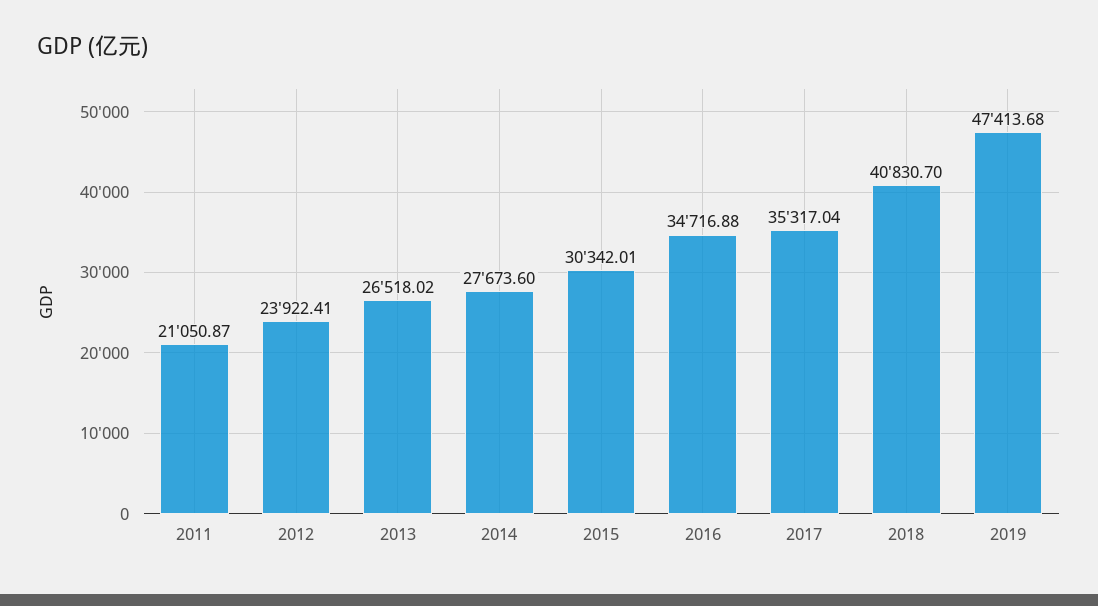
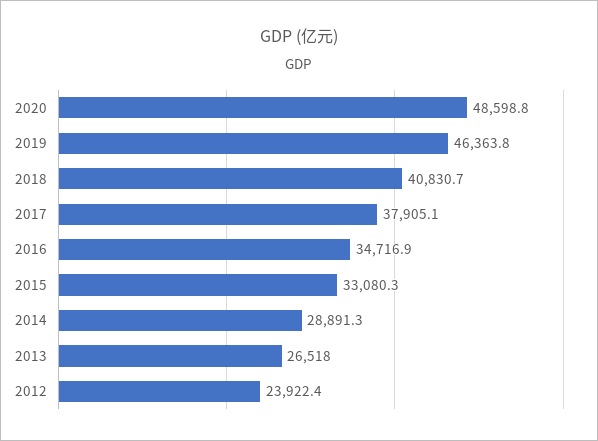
2011: 21050.87 -> none
2014: 27673.6 -> 28891.3
2015: 30342.01 -> 33080.3
2017: 35317.04 -> 37905.1
2019: 47413.68 -> 46363.8
2020: none -> 48598.8

